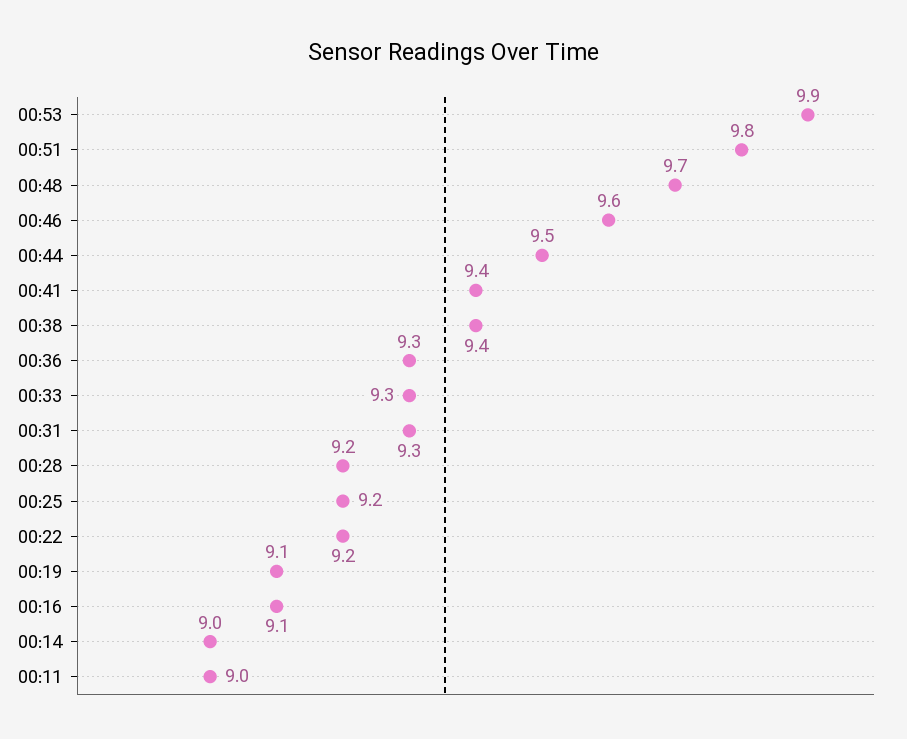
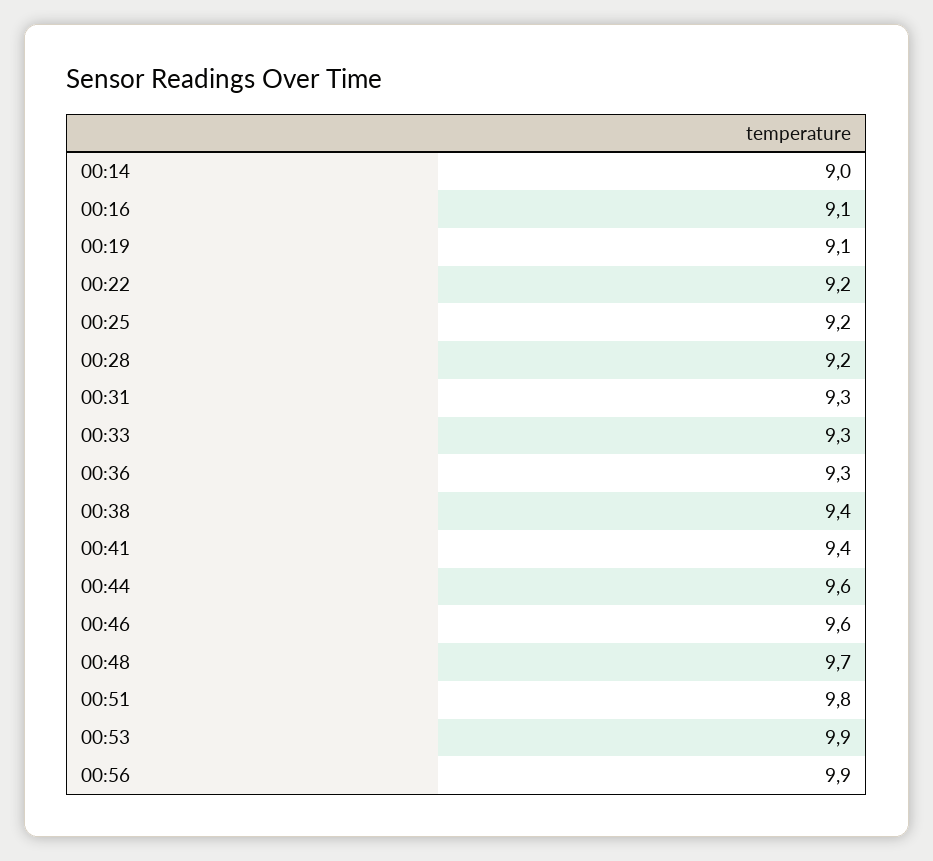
00:44: 9.5 -> 9.6
00:11: 9 -> none
00:56: none -> 9.9

